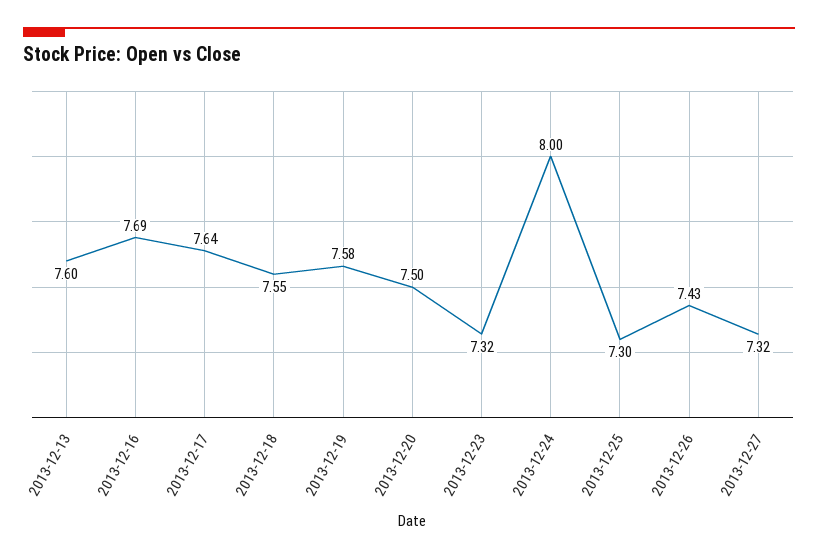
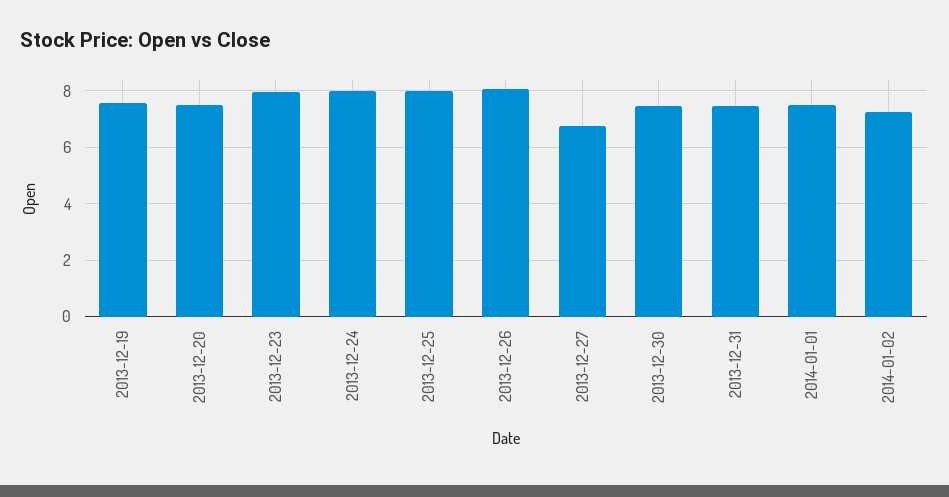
2013-12-13: 7.6 -> none
2013-12-16: 7.69 -> none
2013-12-17: 7.64 -> none
2013-12-18: 7.55 -> none
2013-12-23: 7.32 -> 8
2013-12-25: 7.3 -> 8
2013-12-26: 7.43 -> 8
2013-12-27: 7.32 -> 6.75
2013-12-30: none -> 7.5
2013-12-31: none -> 7.5
2014-01-01: none -> 7.5
2014-01-02: none -> 7.25

